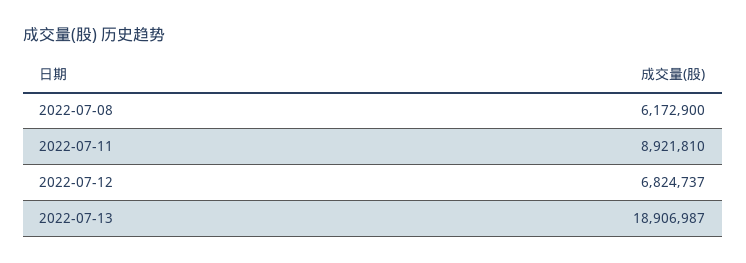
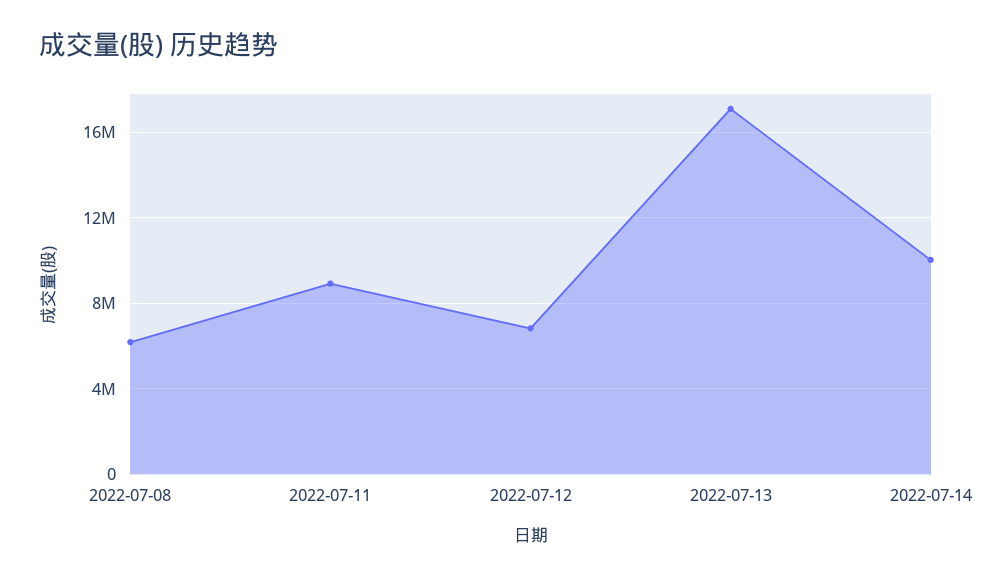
2022-07-13: 18906987 -> 17000000
2022-07-14: none -> 10000000

